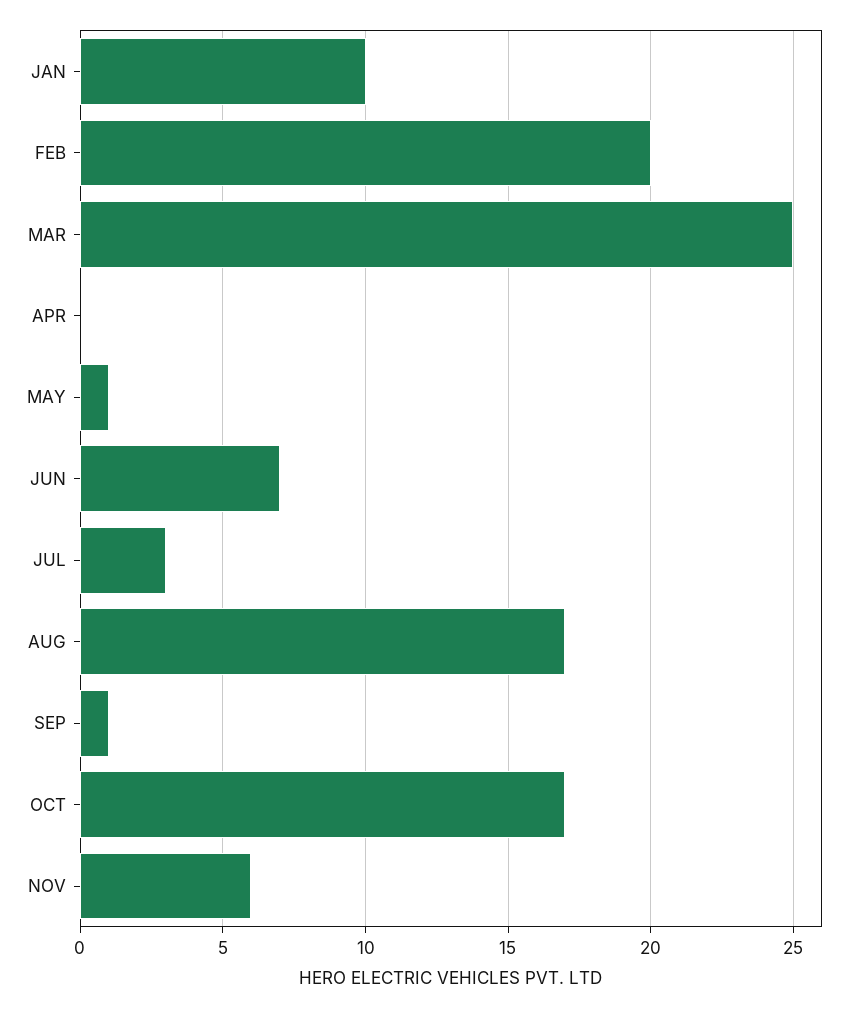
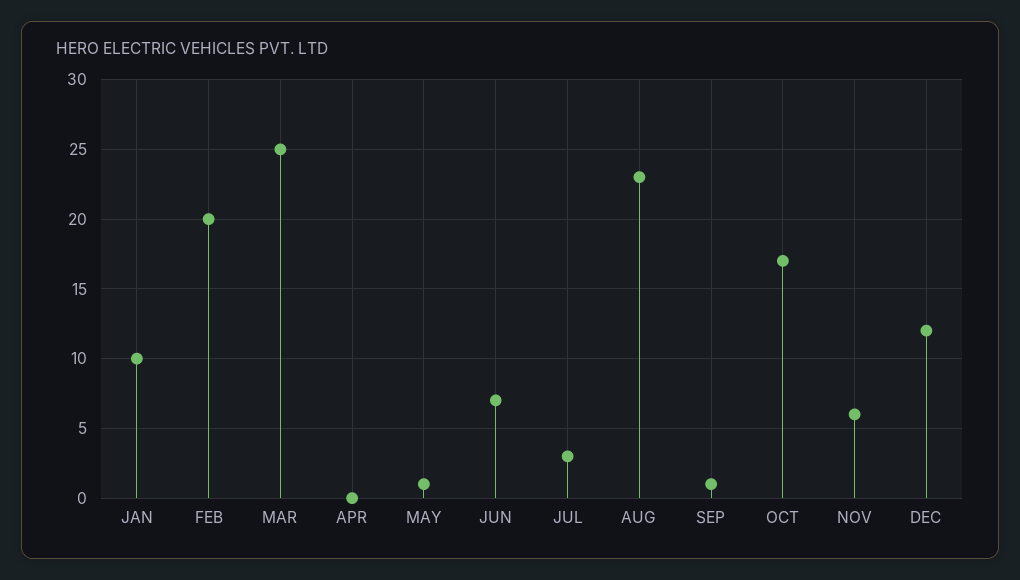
AUG: 17 -> 23
DEC: none -> 12

